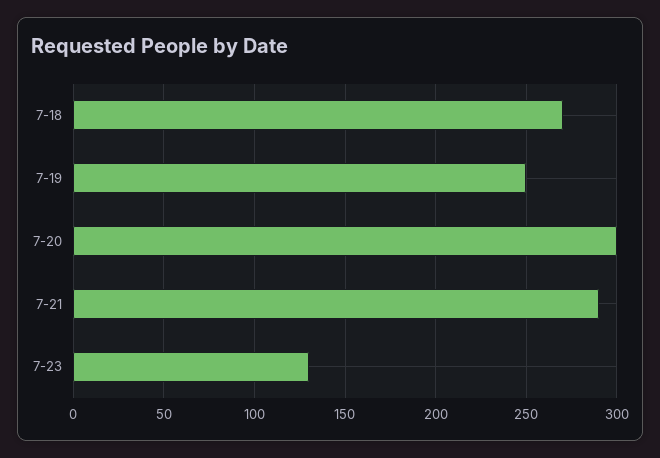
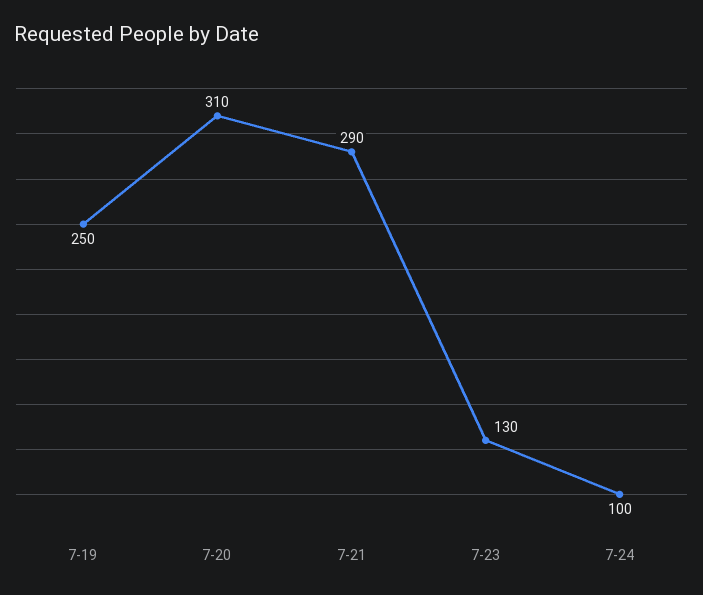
7-18: 270 -> none
7-20: 300 -> 310
7-24: none -> 100

